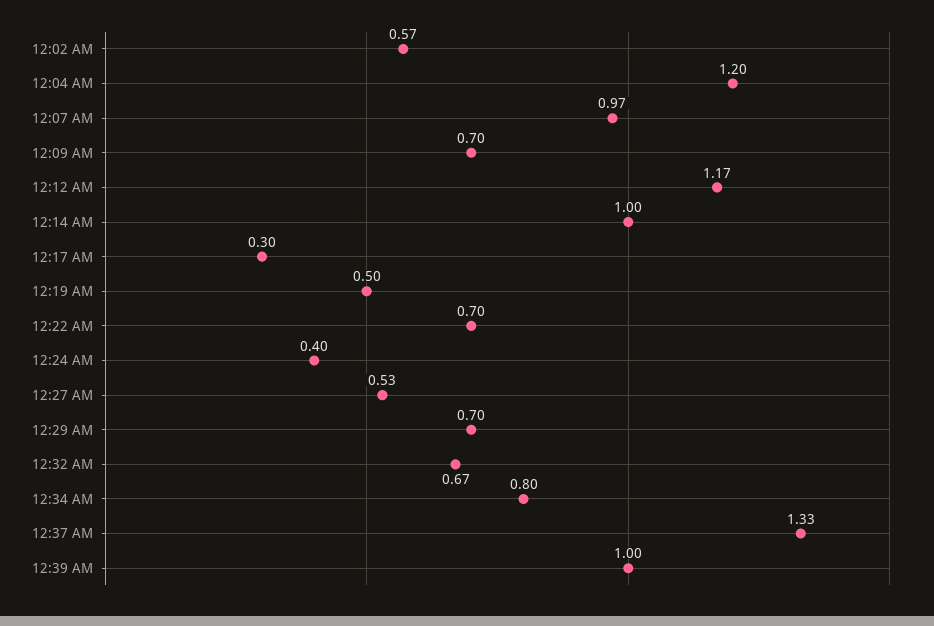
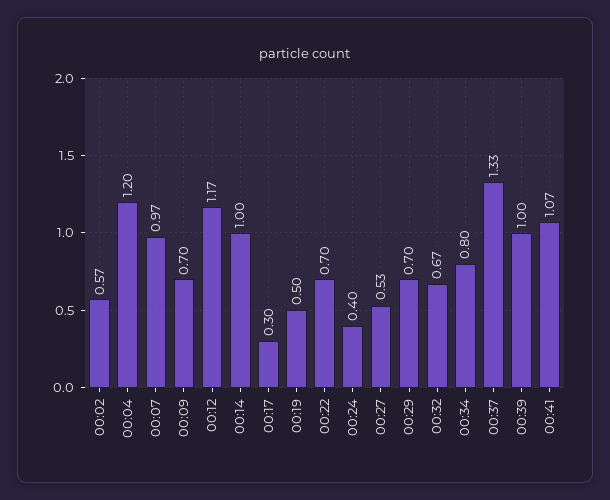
00:41: none -> 1.07

